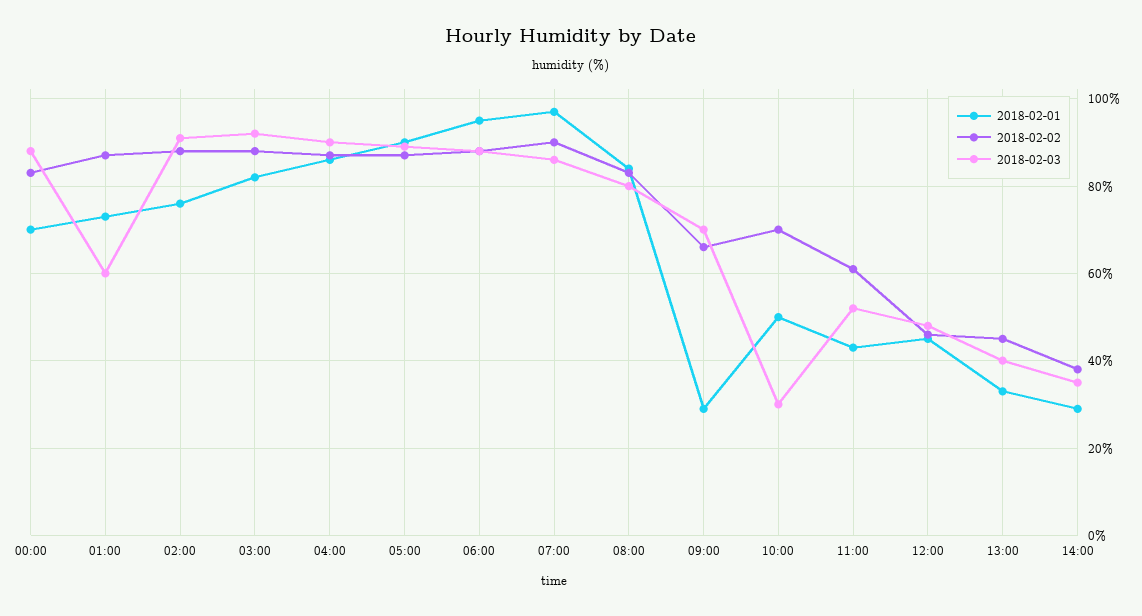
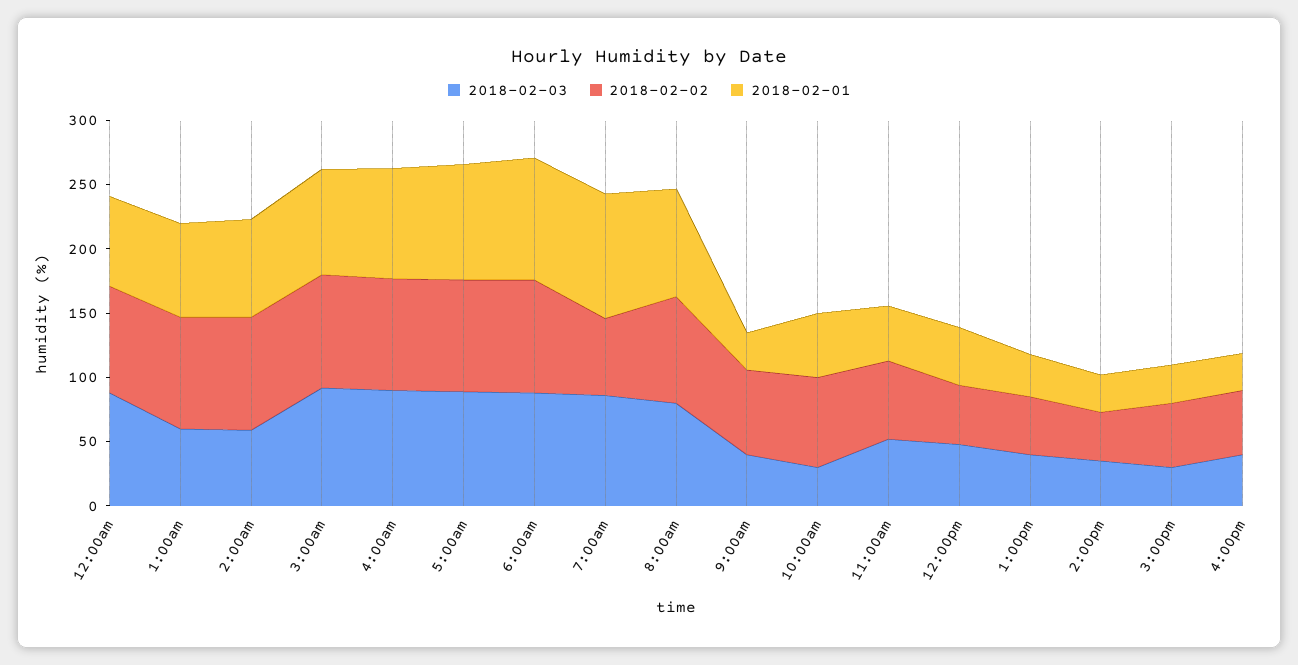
2018-02-03, 02:00: 90 -> 60
2018-02-02, 07:00: 90 -> 60
2018-02-03, 09:00: 70 -> 40
2018-02-03, 3:00pm: none -> 30
2018-02-02, 3:00pm: none -> 50
2018-02-01, 3:00pm: none -> 30
2018-02-03, 4:00pm: none -> 40
2018-02-02, 4:00pm: none -> 50
2018-02-01, 4:00pm: none -> 30

